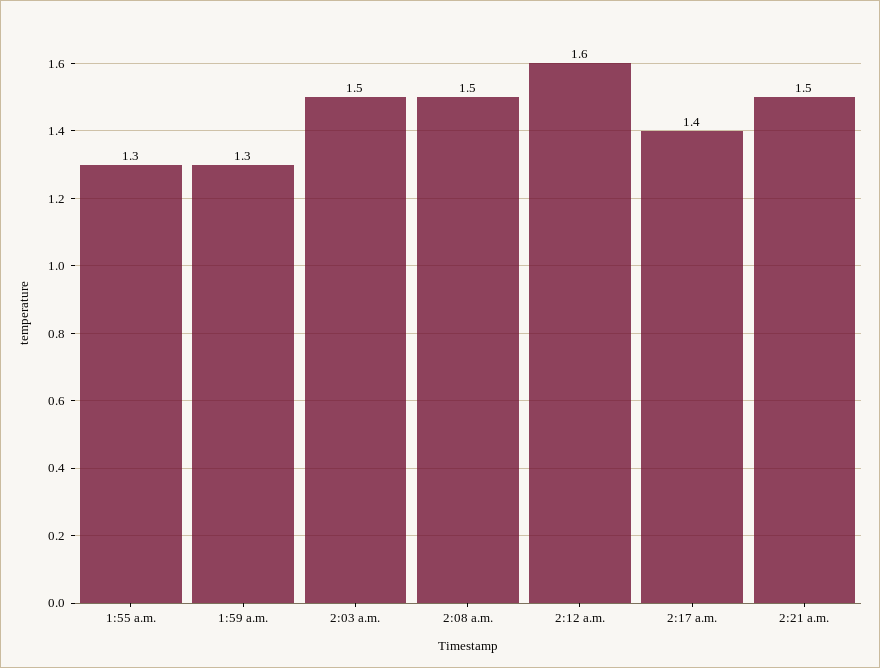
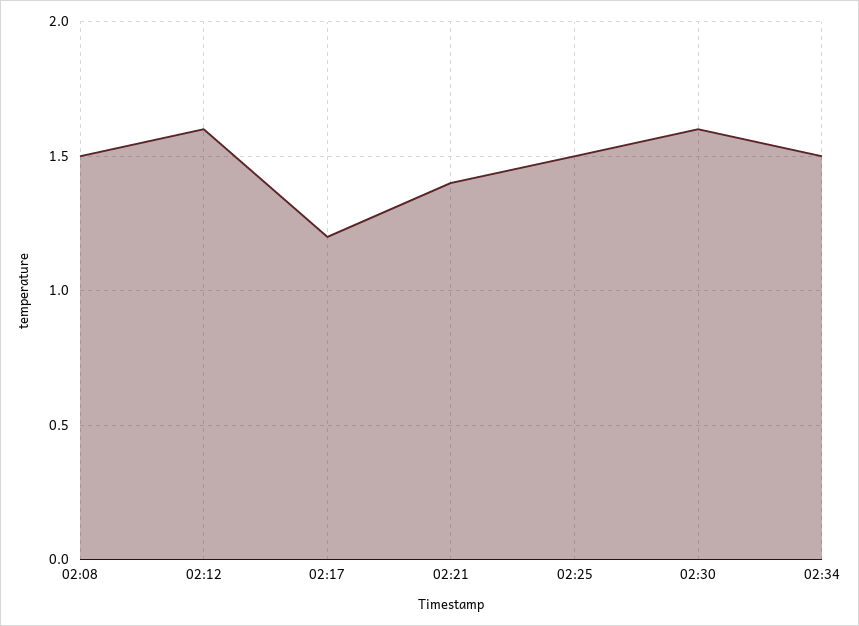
1:55 a.m.: 1.3 -> none
1:59 a.m.: 1.3 -> none
2:03 a.m.: 1.5 -> none
2:17 a.m.: 1.4 -> 1.2
2:21 a.m.: 1.5 -> 1.4
02:25: none -> 1.5
02:30: none -> 1.6
02:34: none -> 1.5

